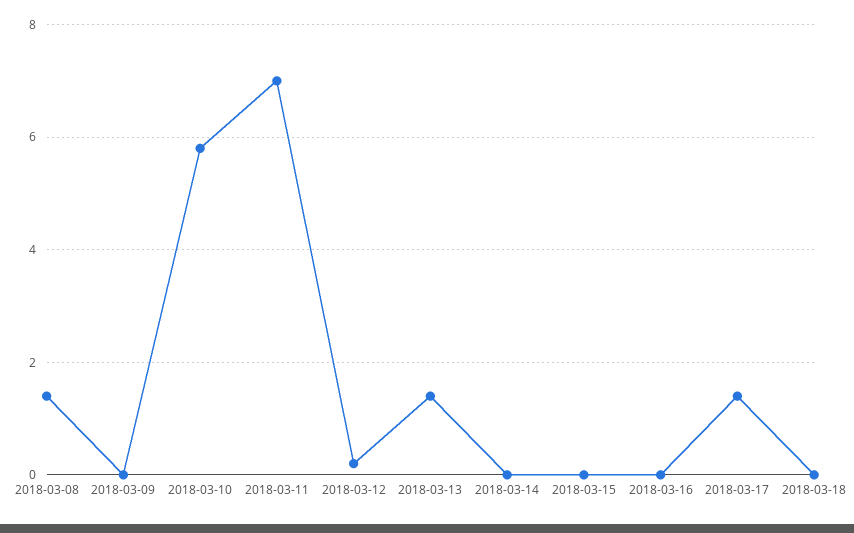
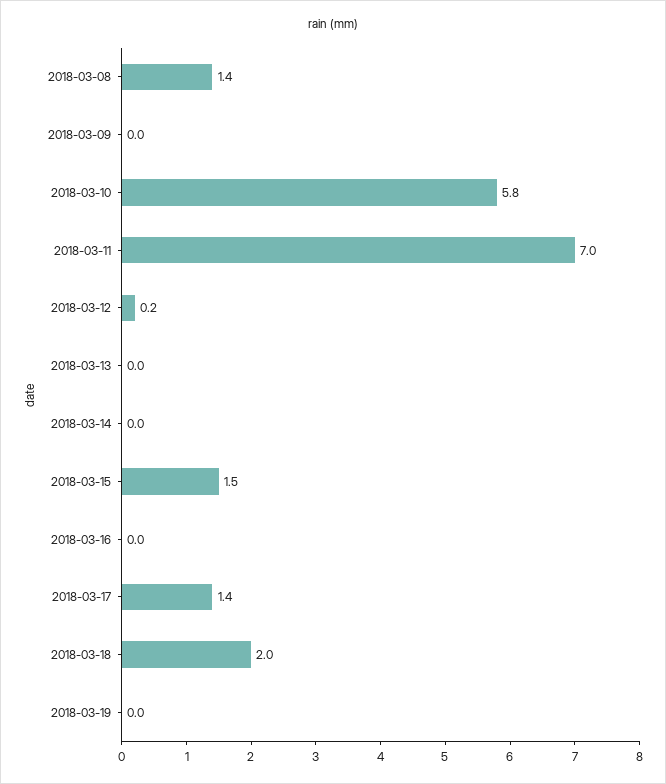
2018-03-13: 1.5 -> 0
2018-03-15: 0 -> 1.5
2018-03-18: 0 -> 2
2018-03-19: none -> 0

